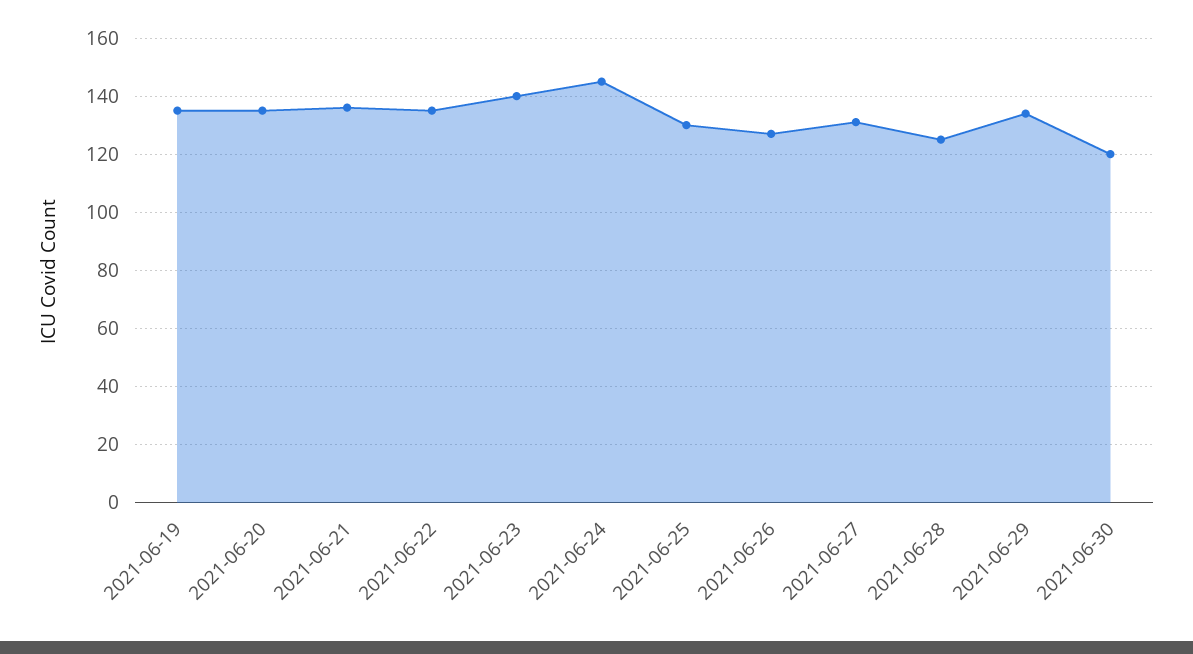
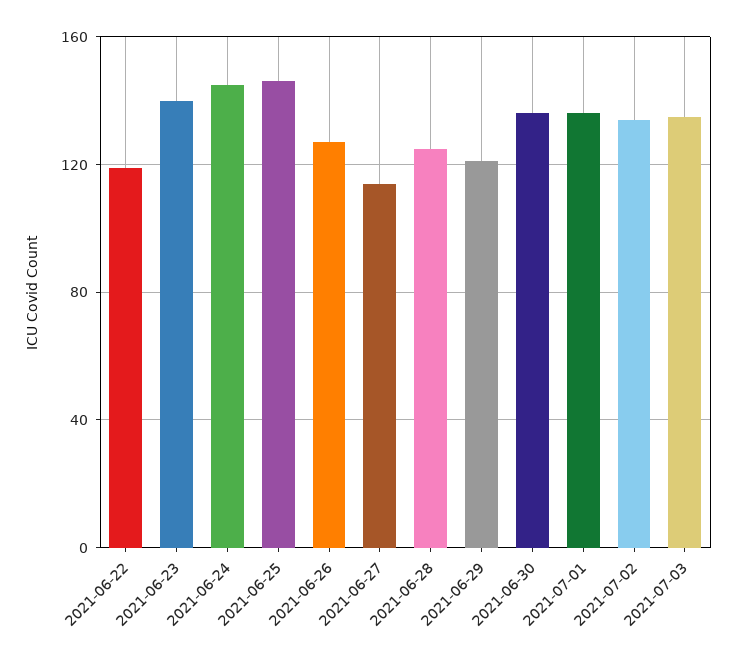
2021-06-19: 135 -> none
2021-06-20: 135 -> none
2021-06-21: 135 -> none
2021-06-22: 135 -> 120
2021-06-25: 130 -> 145
2021-06-27: 130 -> 115
2021-06-29: 135 -> 120
2021-06-30: 120 -> 135
2021-07-01: none -> 135
2021-07-02: none -> 135
2021-07-03: none -> 135

